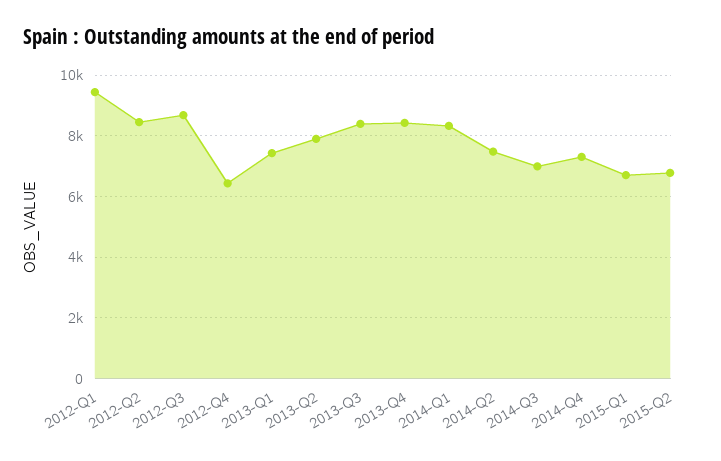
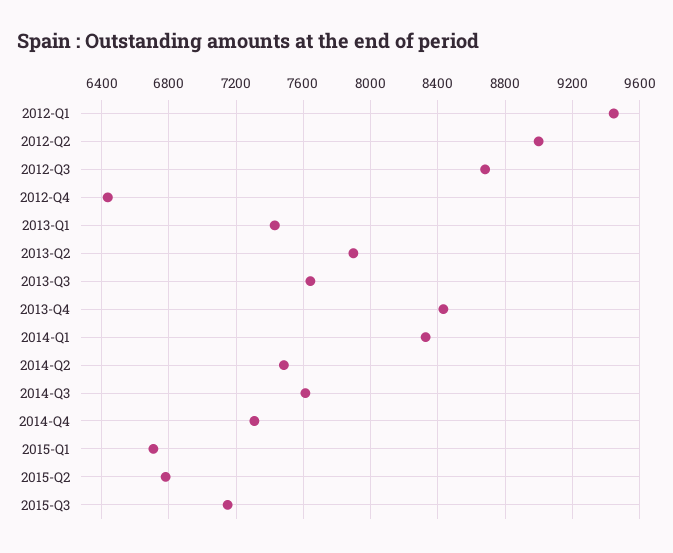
2012-Q2: 8400 -> 9000
2013-Q3: 8400 -> 7650
2014-Q3: 7000 -> 7600
2015-Q3: none -> 7150

